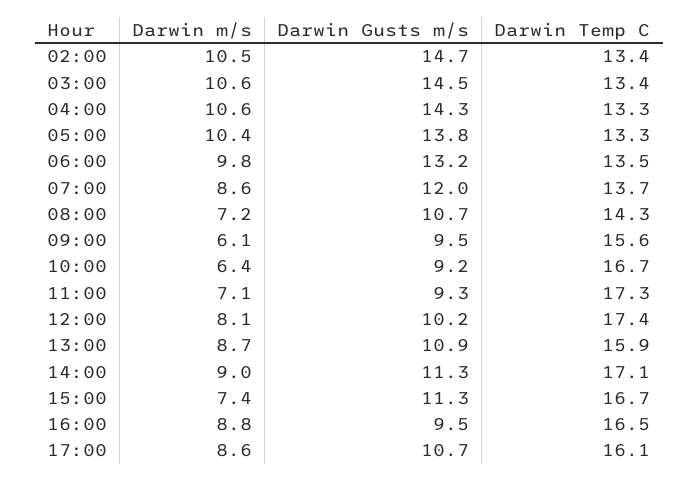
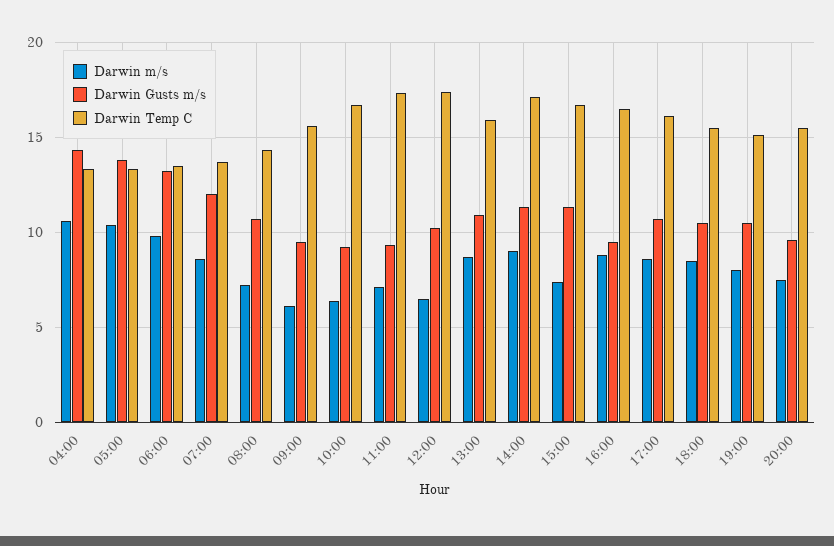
Darwin m/s, 02:00: 10.5 -> none
Darwin Gusts m/s, 02:00: 14.7 -> none
Darwin Temp C, 02:00: 13.4 -> none
Darwin m/s, 03:00: 10.6 -> none
Darwin Gusts m/s, 03:00: 14.5 -> none
Darwin Temp C, 03:00: 13.4 -> none
Darwin m/s, 12:00: 8.1 -> 6.5
Darwin m/s, 18:00: none -> 8.5
Darwin Gusts m/s, 18:00: none -> 10.5
Darwin Temp C, 18:00: none -> 15.5
Darwin m/s, 19:00: none -> 8
Darwin Gusts m/s, 19:00: none -> 10.5
Darwin Temp C, 19:00: none -> 15
Darwin m/s, 20:00: none -> 7.5
Darwin Gusts m/s, 20:00: none -> 9.5
Darwin Temp C, 20:00: none -> 15.5

